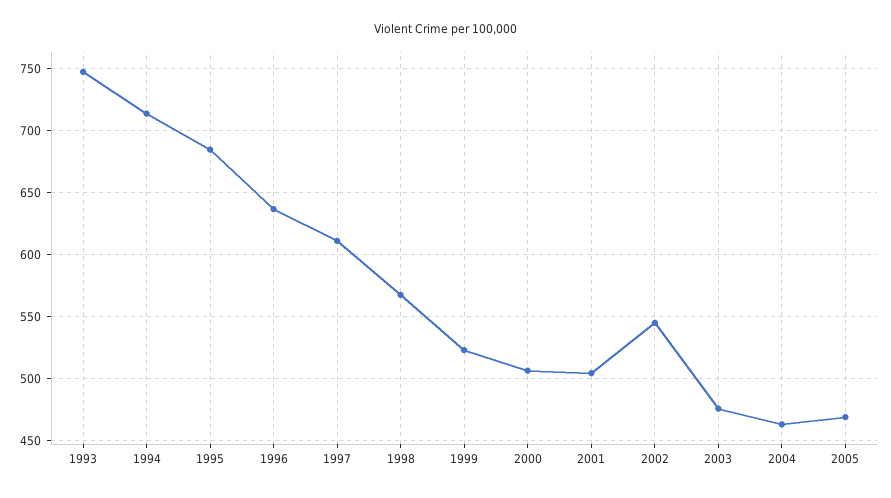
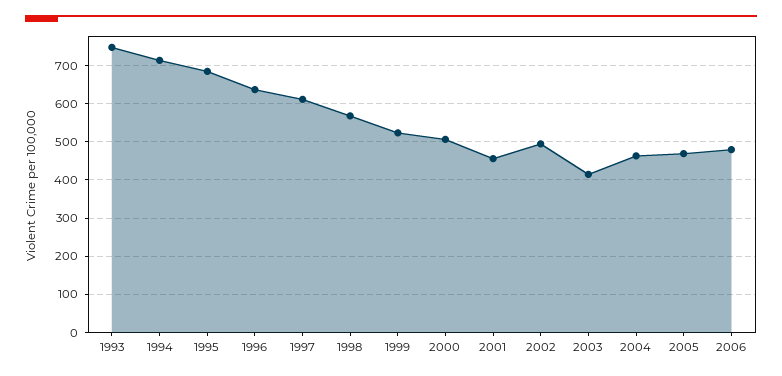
2001: 505 -> 460
2002: 545 -> 500
2003: 475 -> 420
2006: none -> 480

